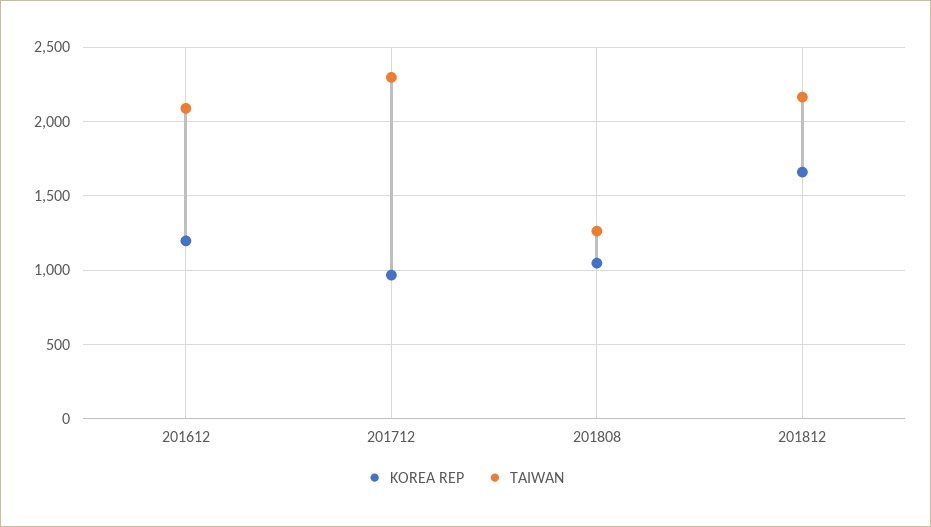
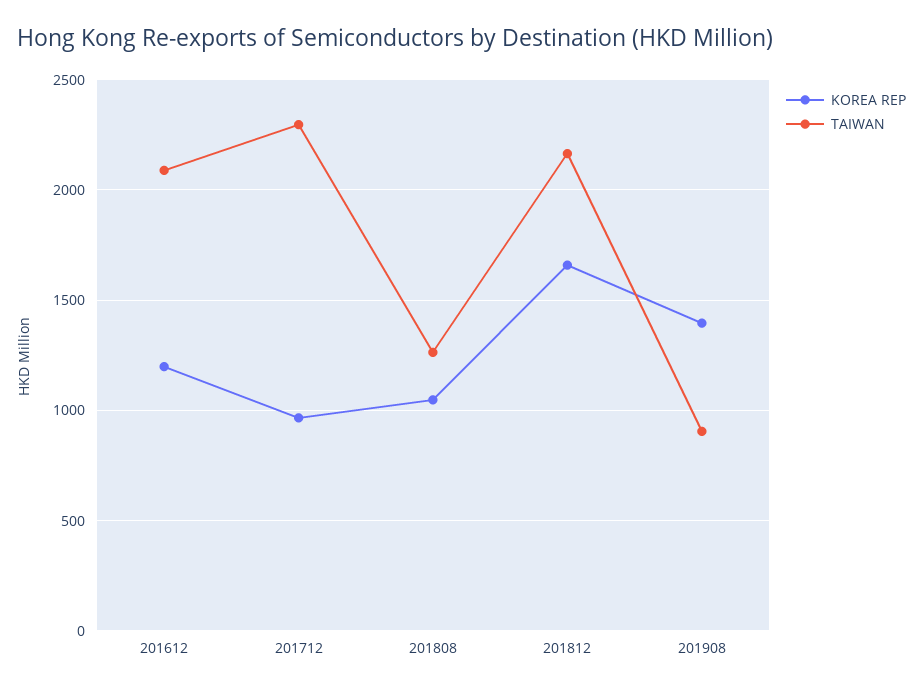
KOREA REP, 201908: none -> 1400
TAIWAN, 201908: none -> 900

